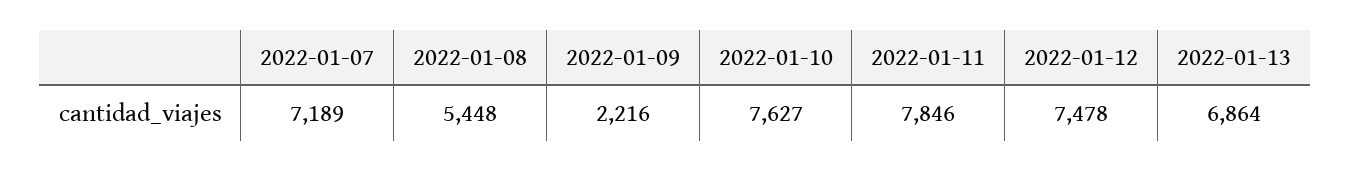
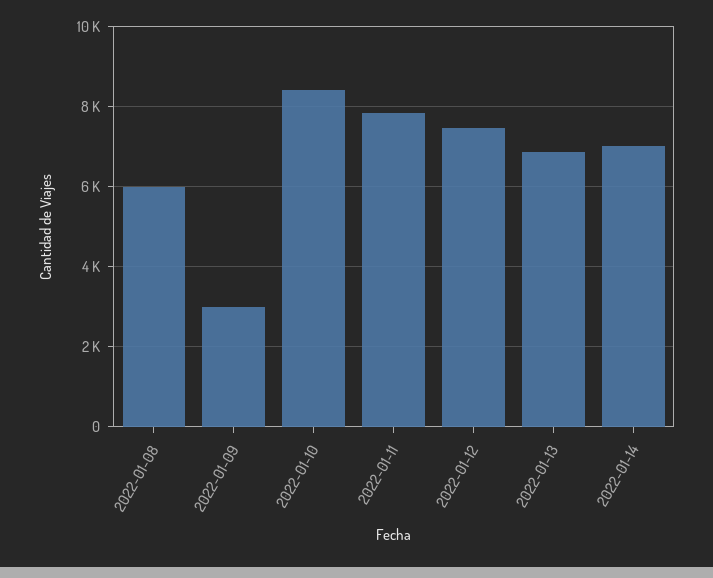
2022-01-07: 7189 -> none
2022-01-08: 5448 -> 6000
2022-01-09: 2216 -> 3000
2022-01-10: 7627 -> 8400
2022-01-14: none -> 7000

